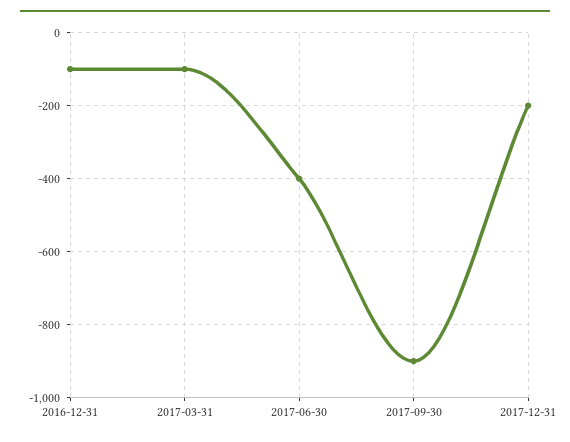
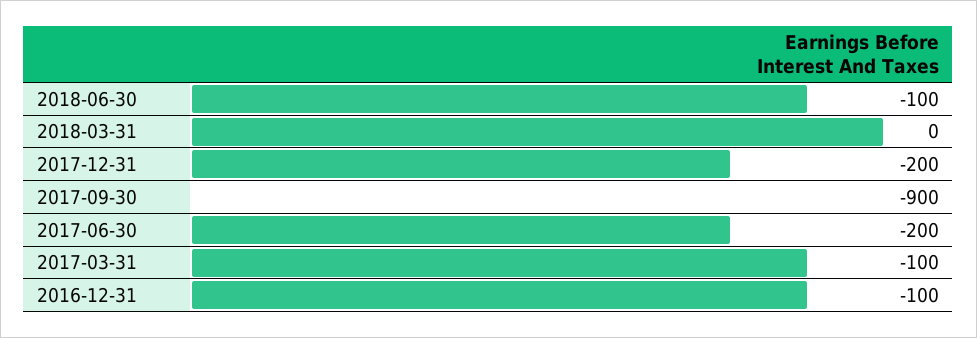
2017-06-30: -400 -> -200
2018-06-30: none -> -100
2018-03-31: none -> 0

